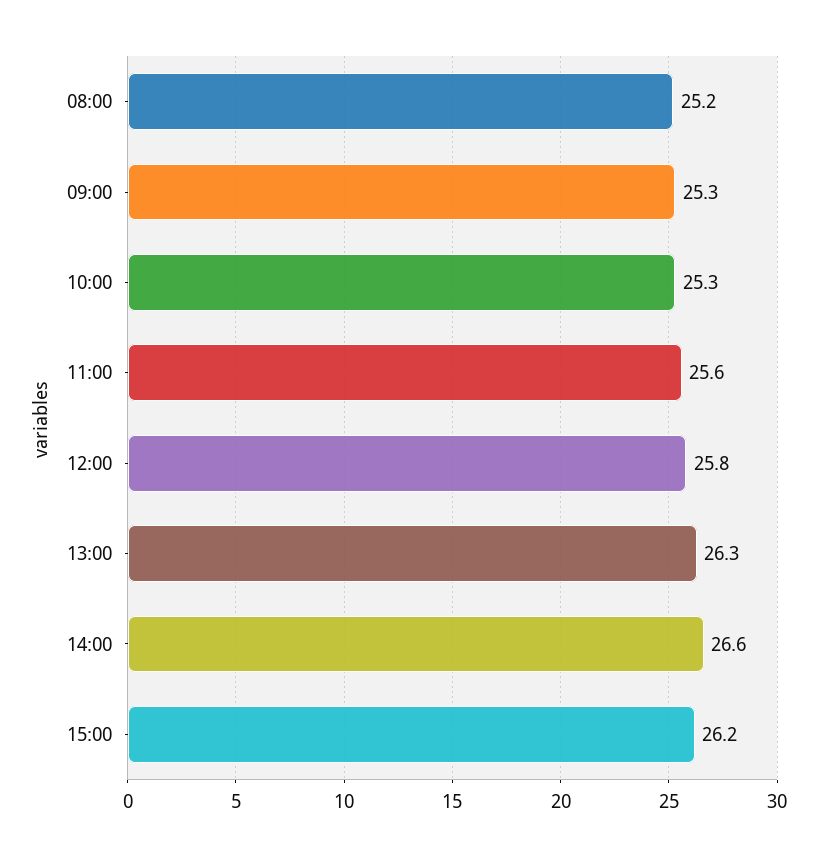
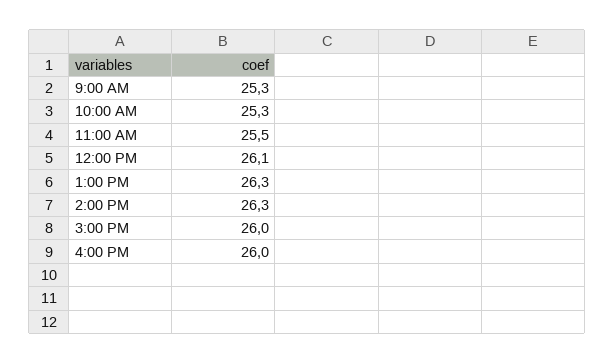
08:00: 25.2 -> none
11:00: 25.6 -> 25.5
12:00: 25.8 -> 26.1
14:00: 26.6 -> 26.3
15:00: 26.2 -> 26
4:00 PM: none -> 26

